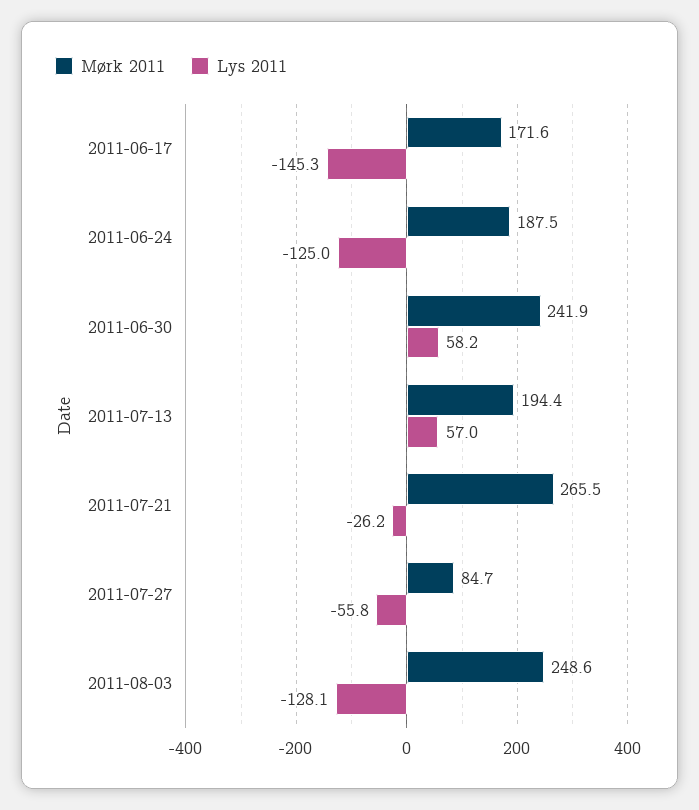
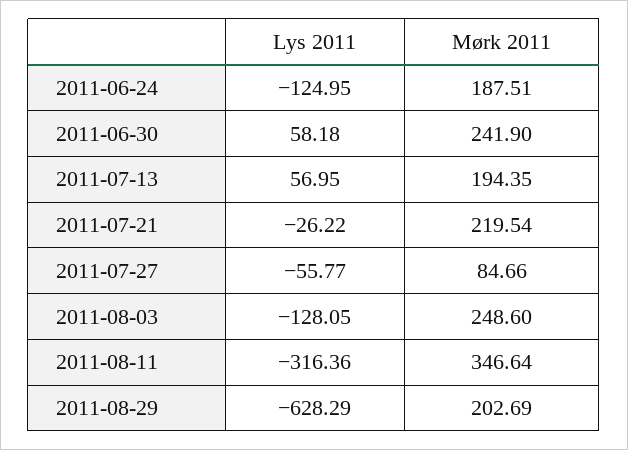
Mørk 2011, 2011-06-17: 171.6 -> none
Lys 2011, 2011-06-17: -145.3 -> none
Mørk 2011, 2011-07-21: 265.5 -> 219.54
Lys 2011, 2011-08-11: none -> -316.36
Mørk 2011, 2011-08-11: none -> 346.64
Lys 2011, 2011-08-29: none -> -628.29
Mørk 2011, 2011-08-29: none -> 202.69

